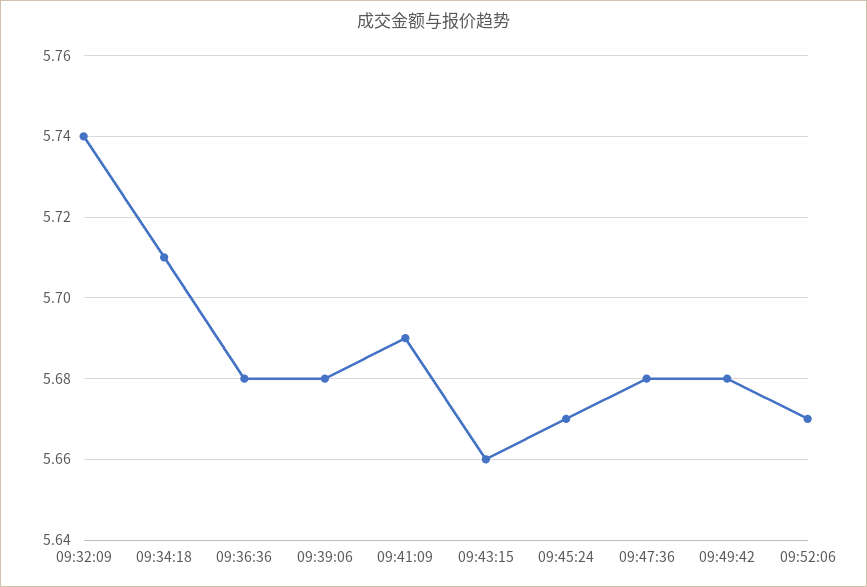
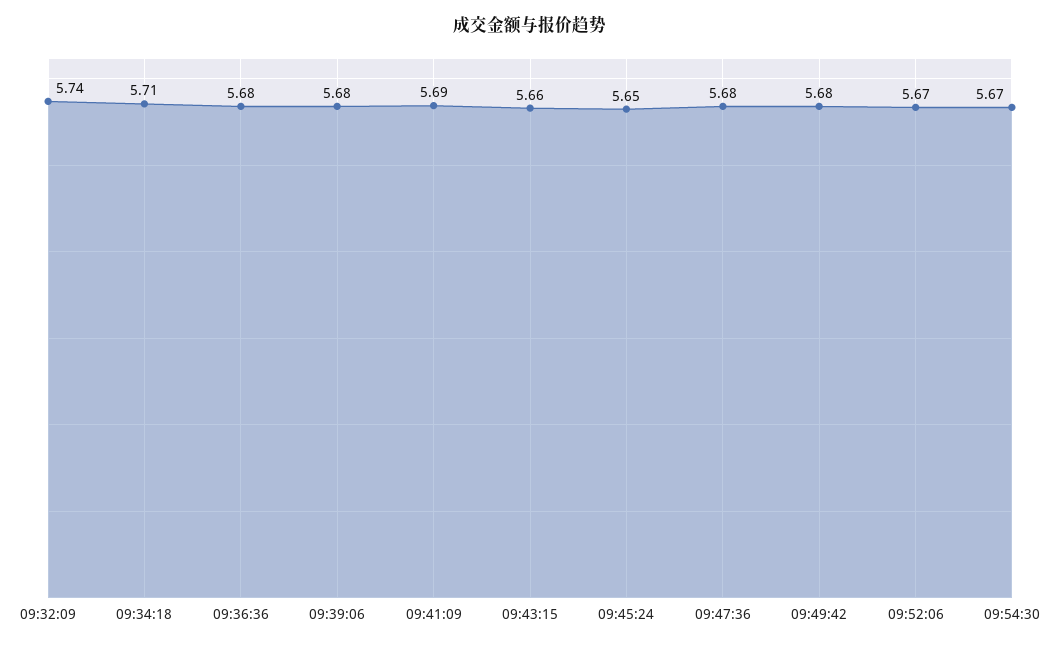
09:45:24: 5.67 -> 5.65
09:54:30: none -> 5.67

